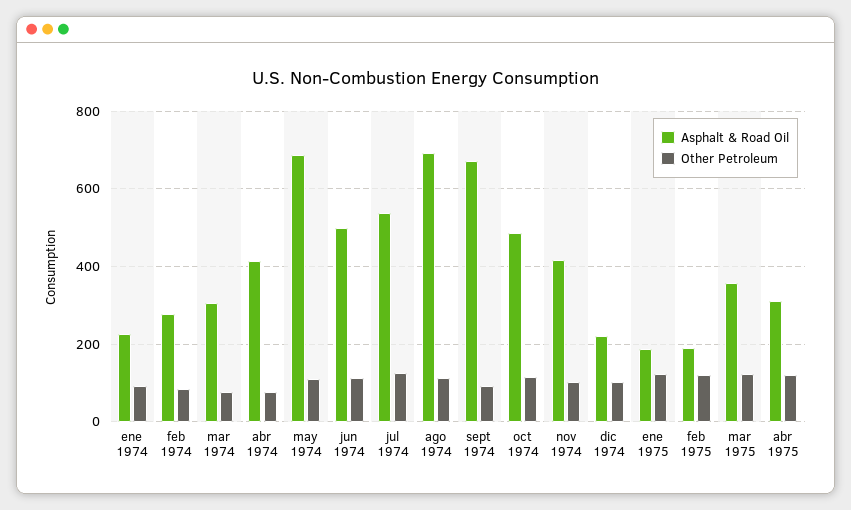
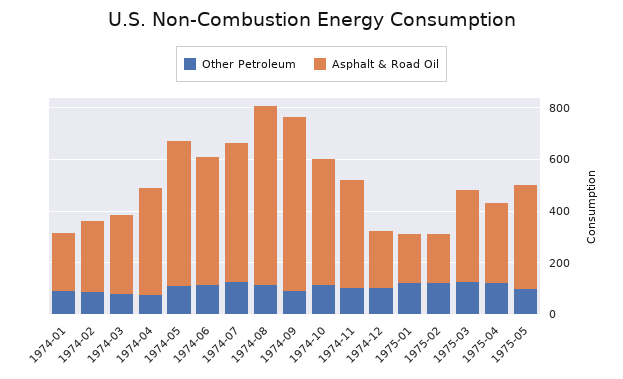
Asphalt & Road Oil, may 1974: 680 -> 550
Other Petroleum, 1975-05: none -> 100
Asphalt & Road Oil, 1975-05: none -> 400

